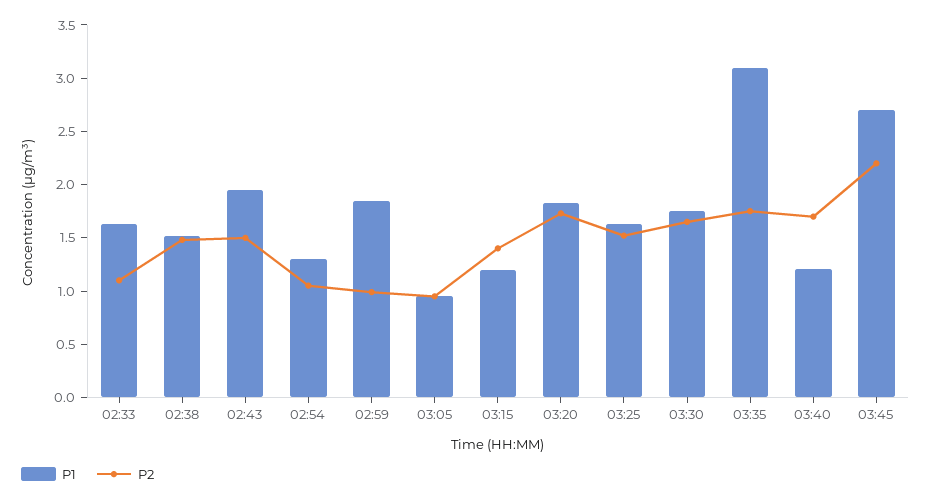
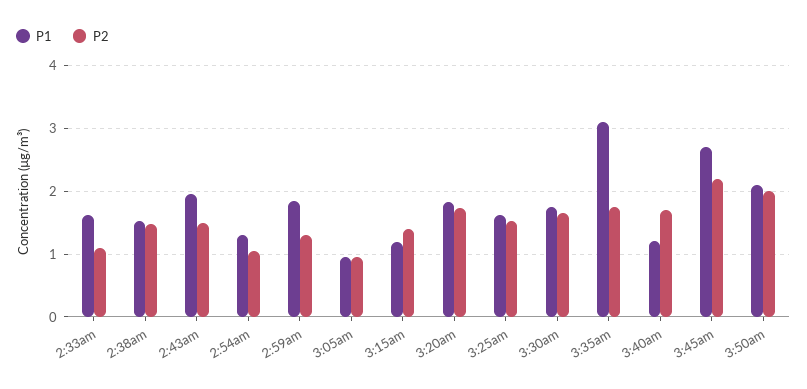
P2, 02:59: 1 -> 1.3
P1, 3:50am: none -> 2.1
P2, 3:50am: none -> 2

